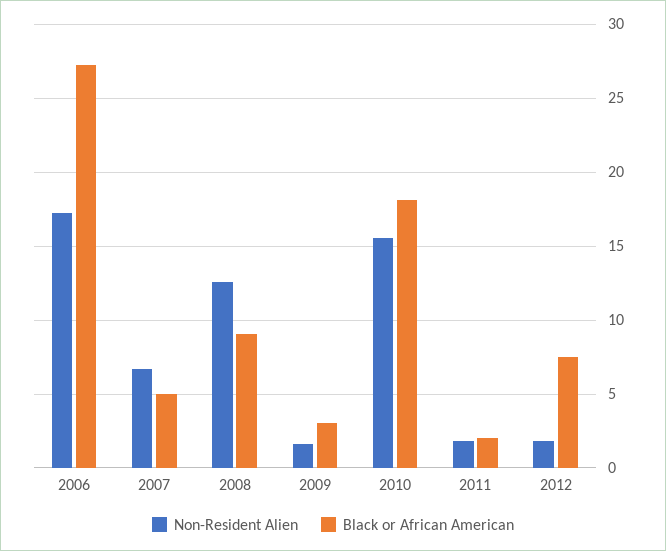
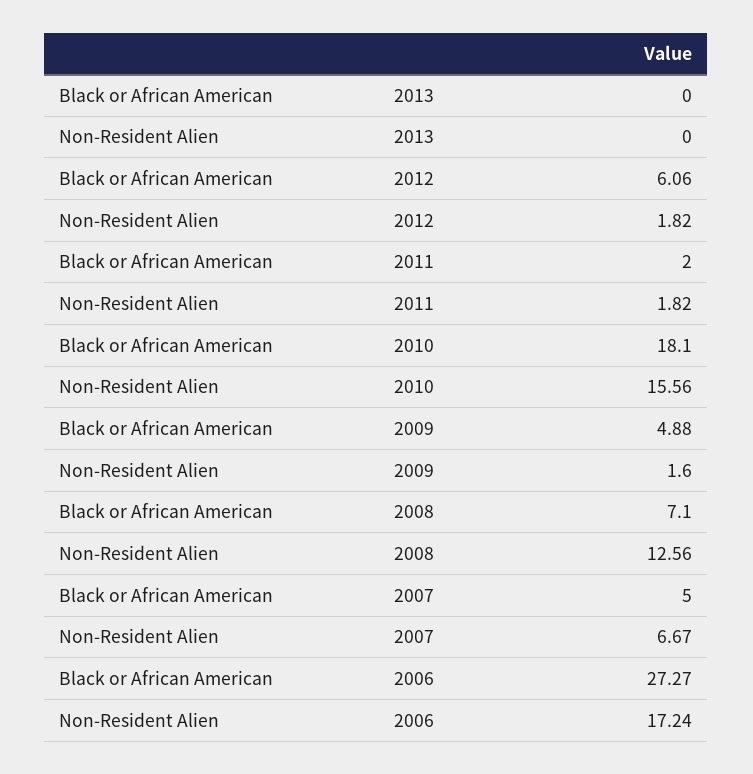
Black or African American, 2008: 9 -> 7.1
Black or African American, 2009: 3 -> 4.88
Black or African American, 2012: 7.5 -> 6.06
Black or African American, 2013: none -> 0
Non-Resident Alien, 2013: none -> 0

